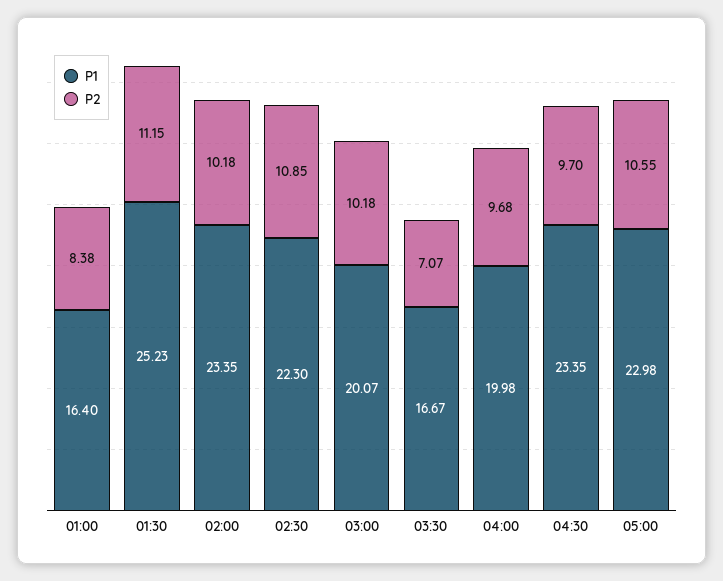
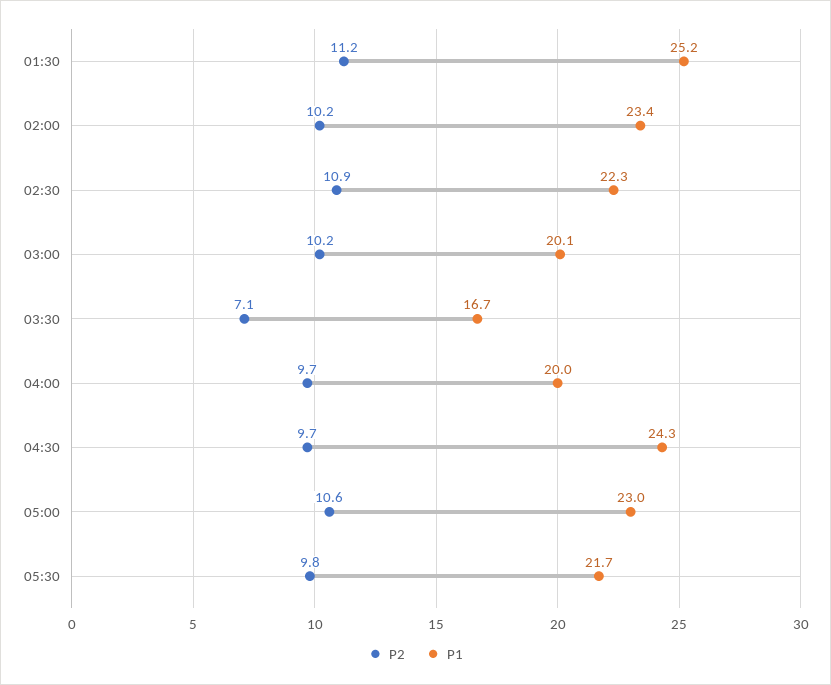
P1, 01:00: 16.4 -> none
P2, 01:00: 8.38 -> none
P1, 04:30: 23.35 -> 24.3
P2, 05:30: none -> 9.8
P1, 05:30: none -> 21.7

